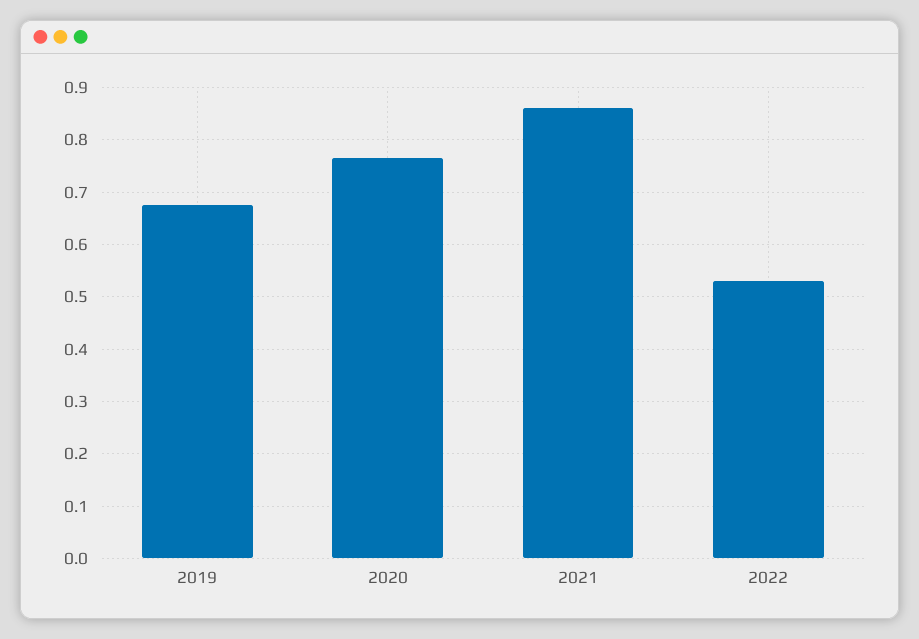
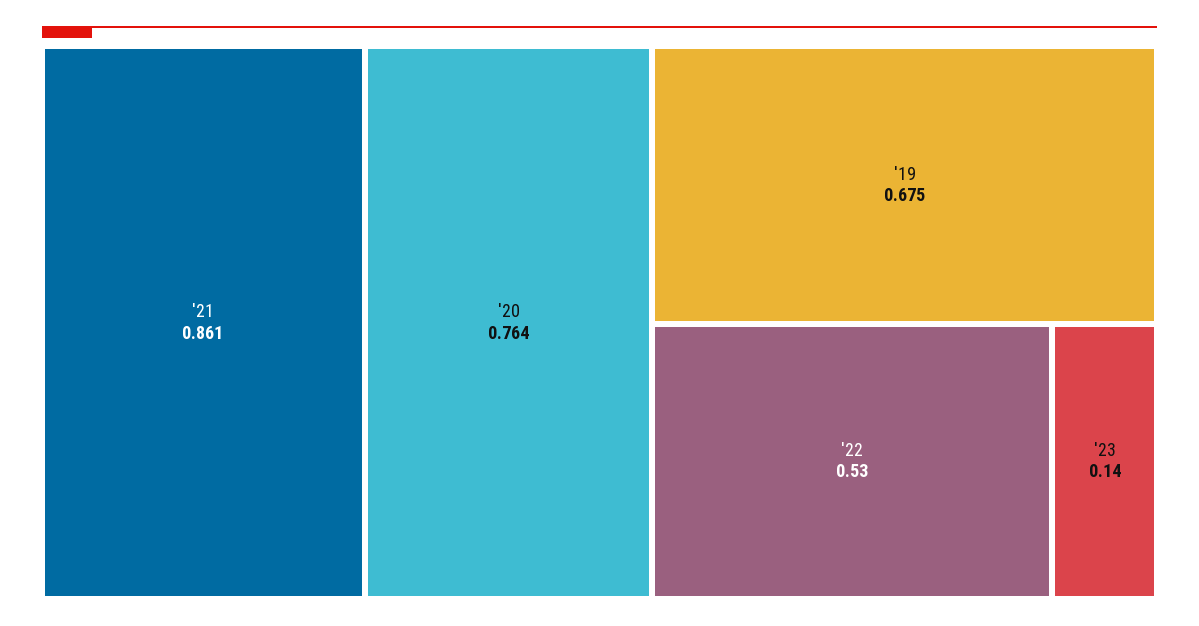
'23: none -> 0.14

